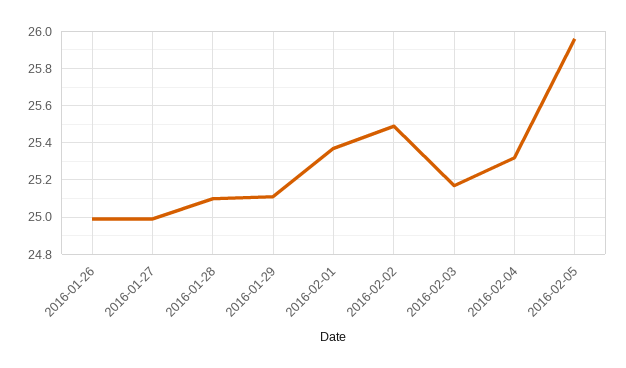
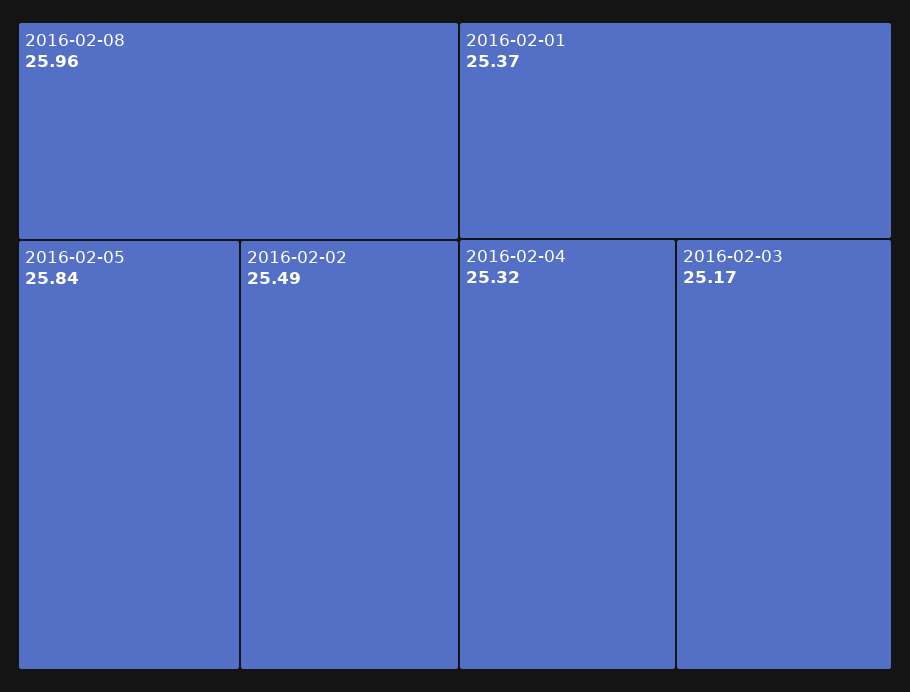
2016-01-26: 25 -> none
2016-01-27: 25 -> none
2016-01-28: 25.1 -> none
2016-01-29: 25.1 -> none
2016-02-05: 25.95 -> 25.84
2016-02-08: none -> 25.96

